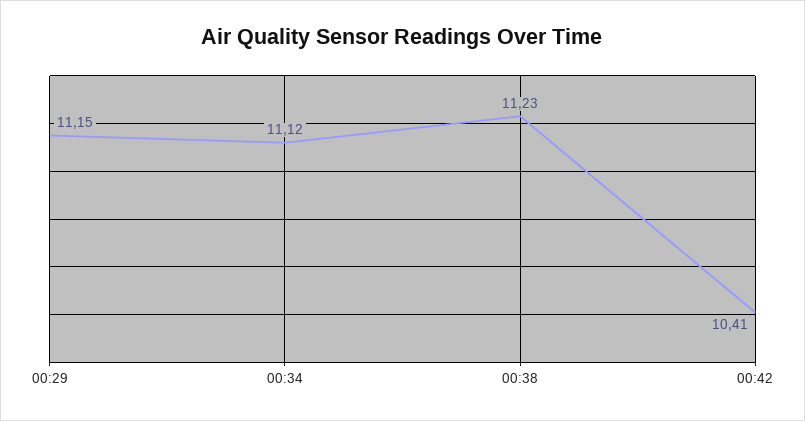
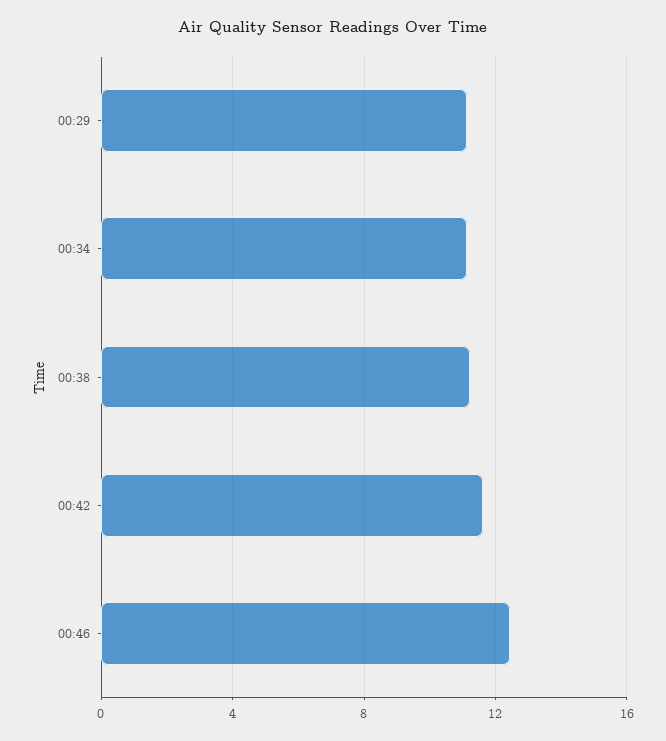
00:42: 10.41 -> 11.5
00:46: none -> 12.5

